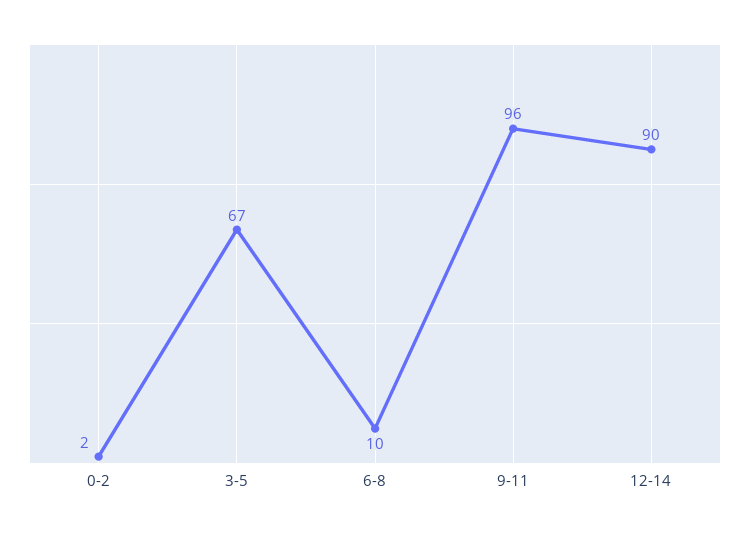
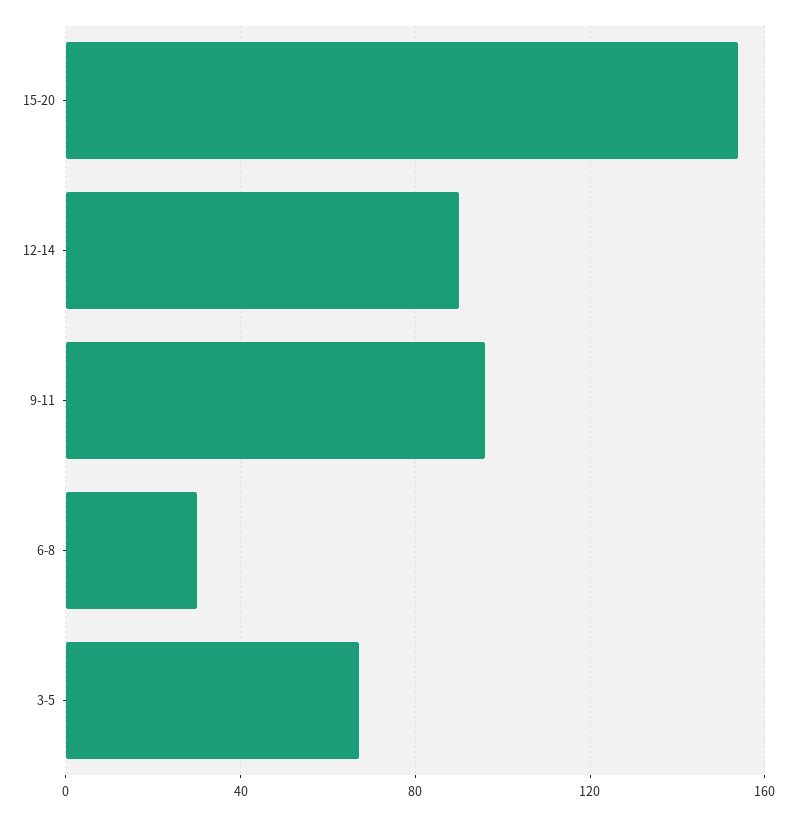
0-2: 2 -> none
6-8: 10 -> 30
15-20: none -> 155

